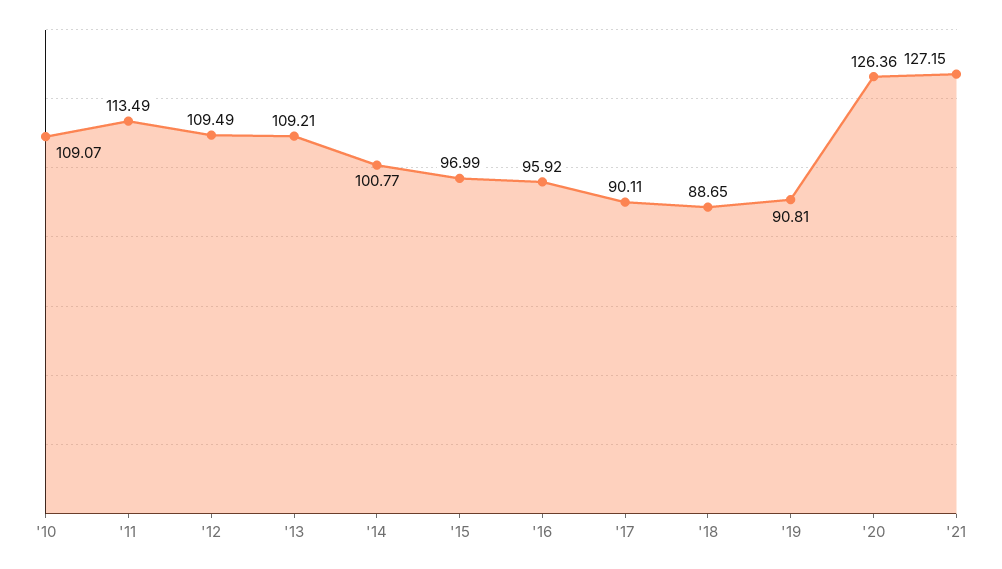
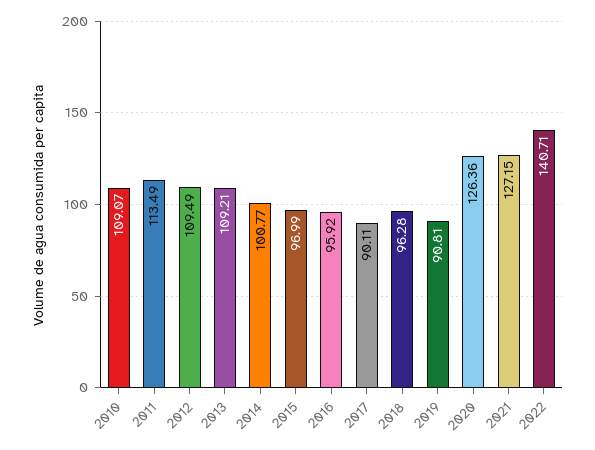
'18: 88.65 -> 96.28
2022: none -> 140.71

